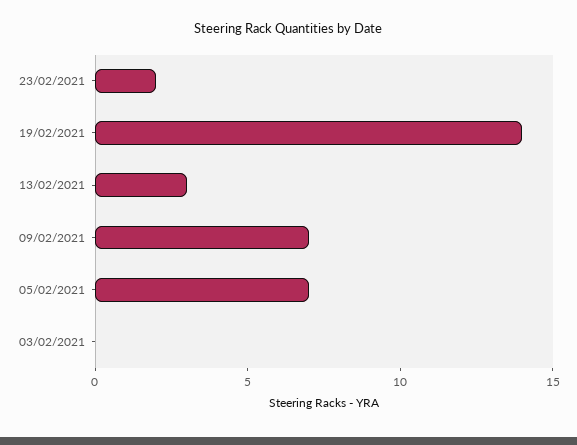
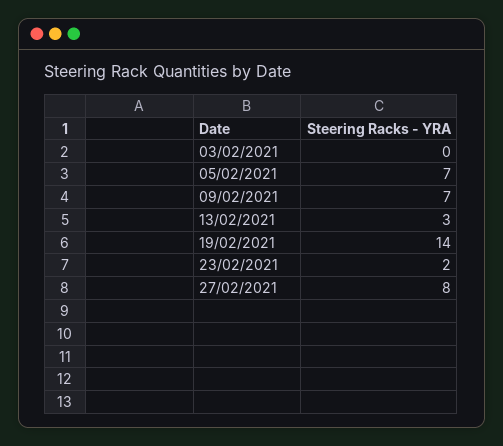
27/02/2021: none -> 8

